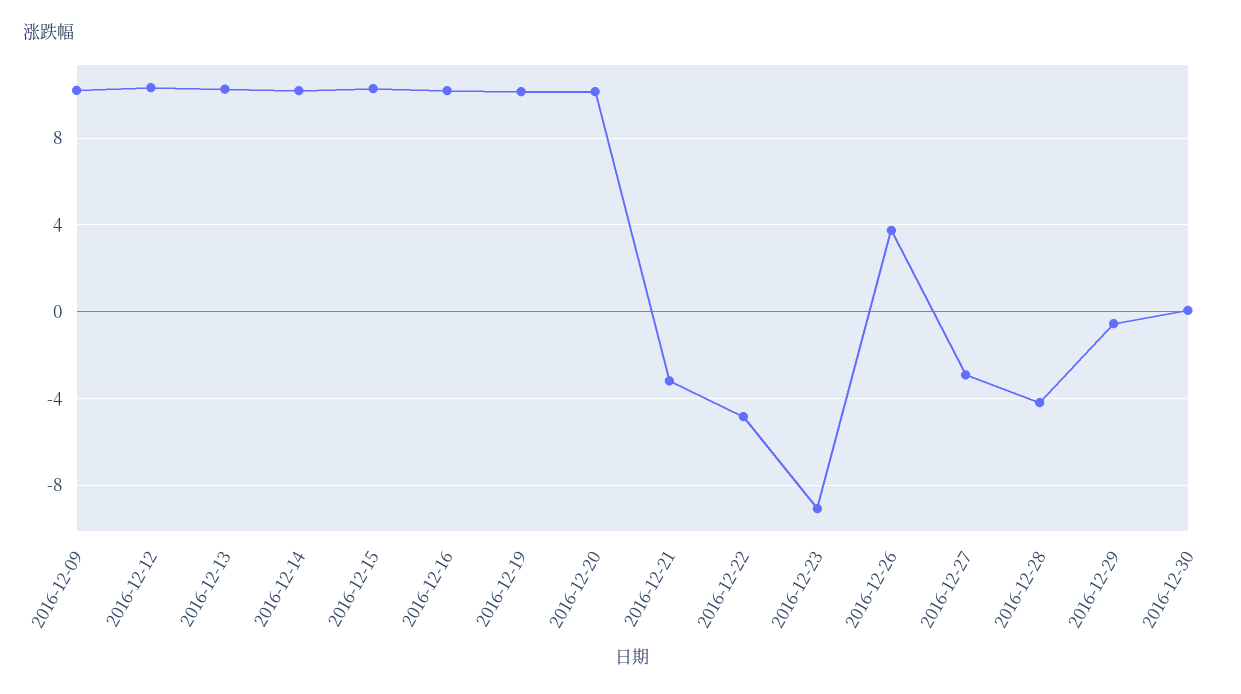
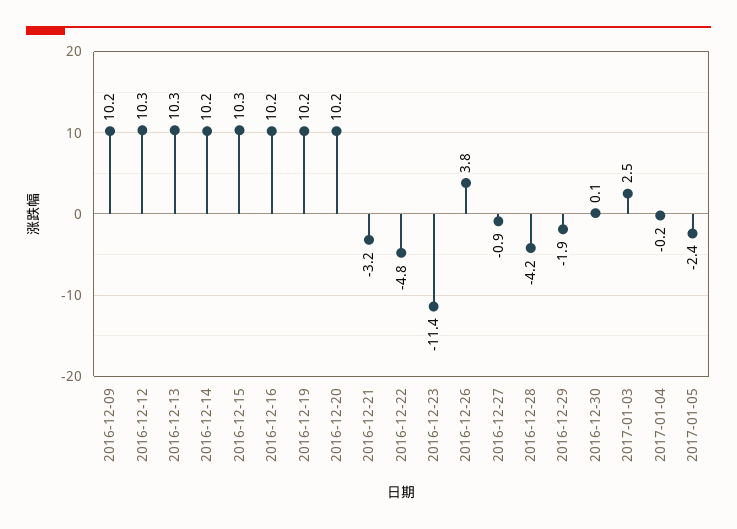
2016-12-23: -9 -> -11.4
2016-12-27: -3 -> -0.9
2016-12-29: -0.5 -> -1.9
2017-01-03: none -> 2.5
2017-01-04: none -> -0.2
2017-01-05: none -> -2.4

